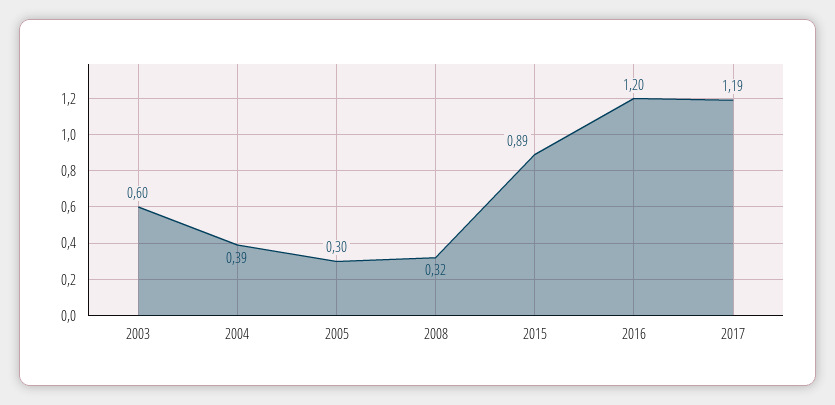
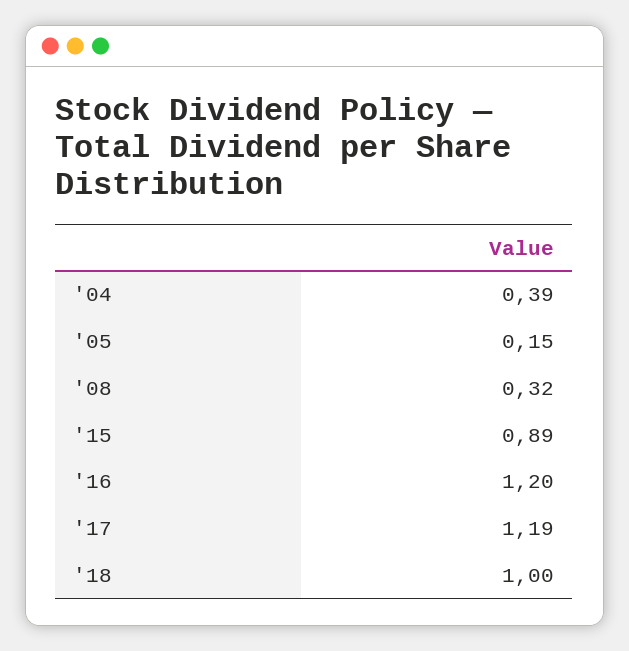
2003: 0.6 -> none
2005: 0.3 -> 0.15
'18: none -> 1

